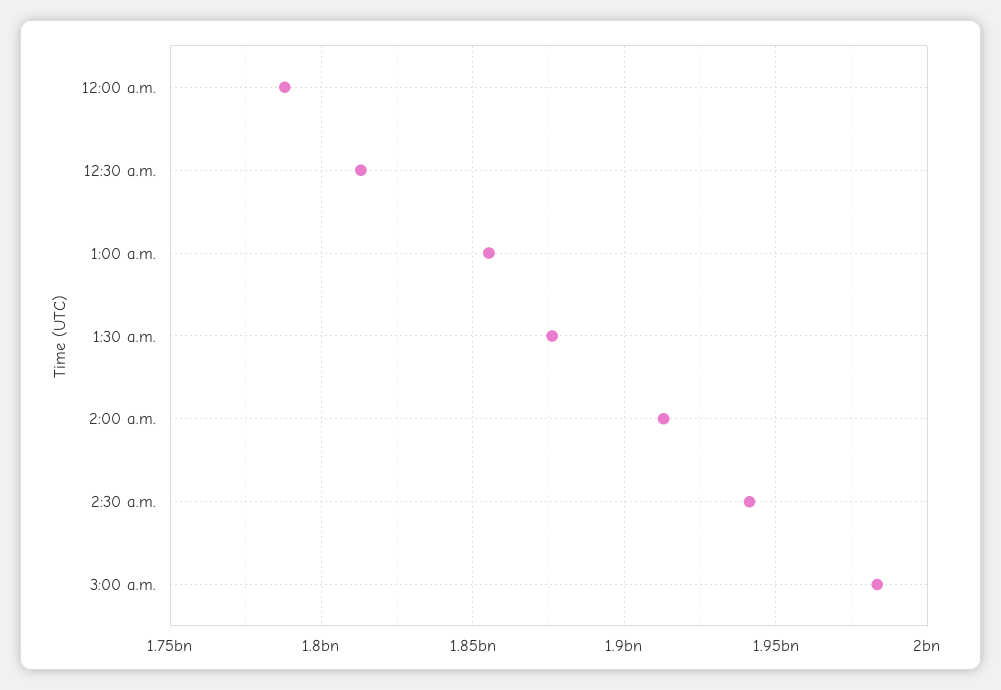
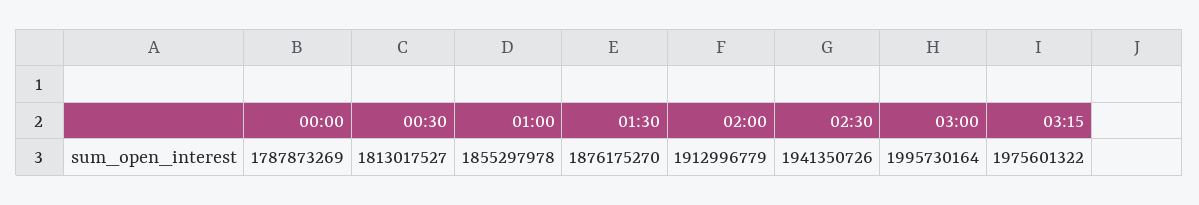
3:00 a.m.: 1985000000 -> 1995730164
03:15: none -> 1975601322

